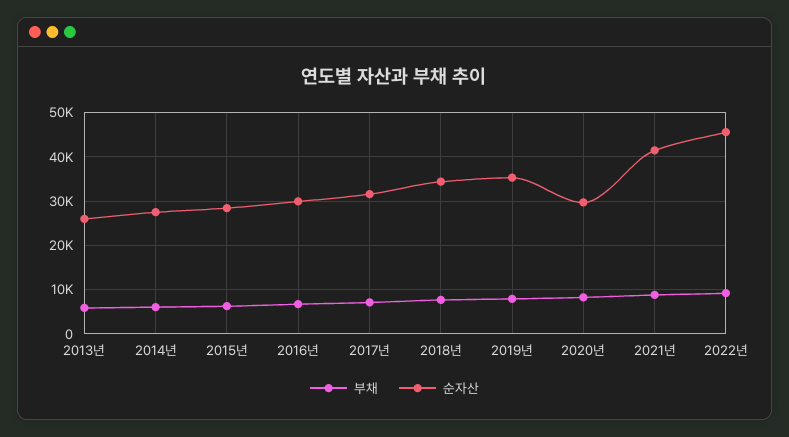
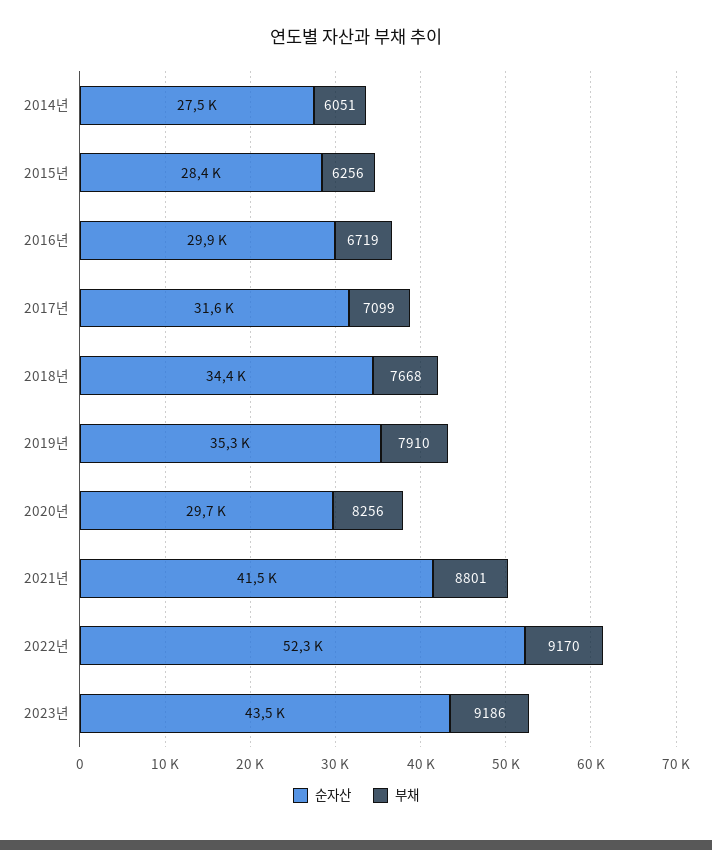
부채, 2013년: 6000 -> none
순자산, 2013년: 26000 -> none
순자산, 2022년: 46000 -> 52300
순자산, 2023년: none -> 43500
부채, 2023년: none -> 9186

